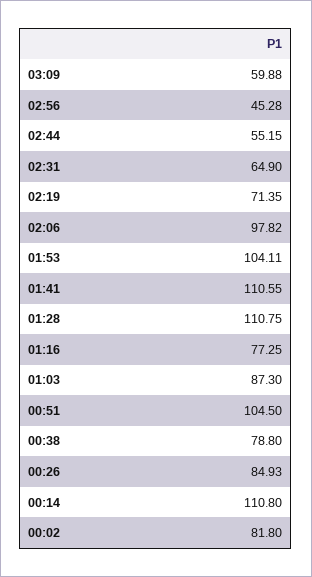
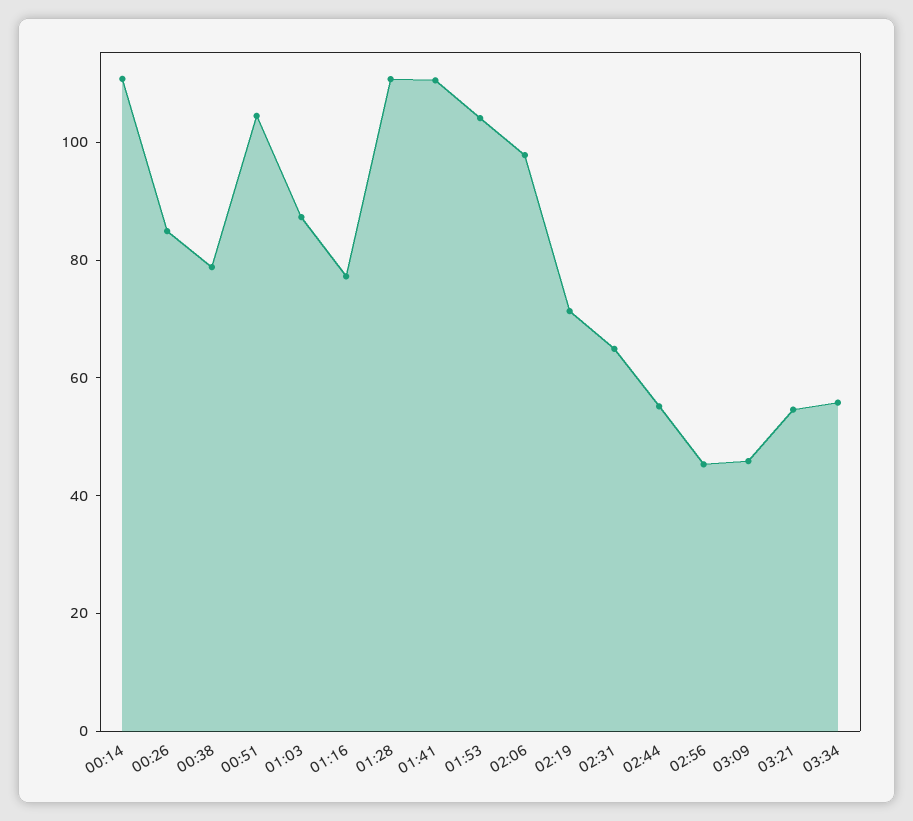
03:09: 59.88 -> 45
00:02: 81.8 -> none
03:21: none -> 55
03:34: none -> 55

